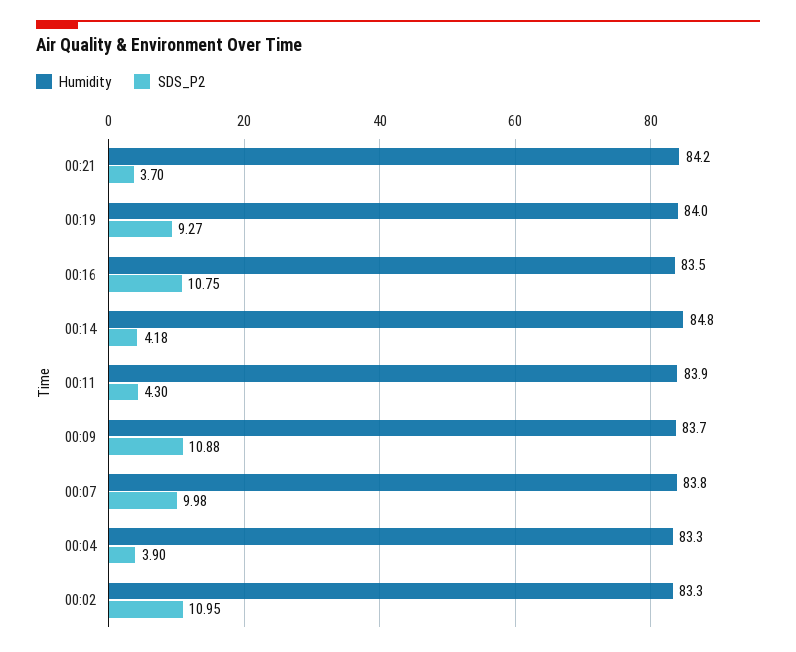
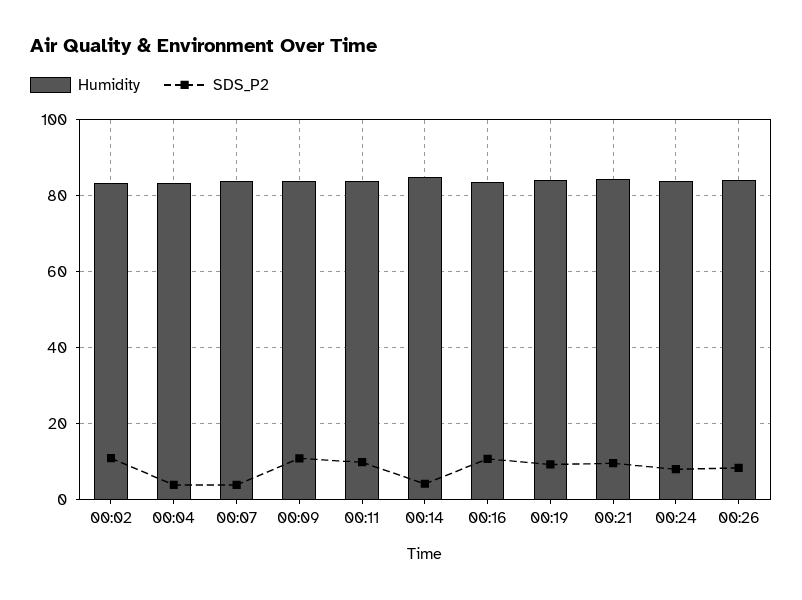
SDS_P2, 00:21: 3.7 -> 10
SDS_P2, 00:11: 4.3 -> 10
SDS_P2, 00:07: 9.98 -> 4
Humidity, 00:24: none -> 84
SDS_P2, 00:24: none -> 8
Humidity, 00:26: none -> 84
SDS_P2, 00:26: none -> 8

